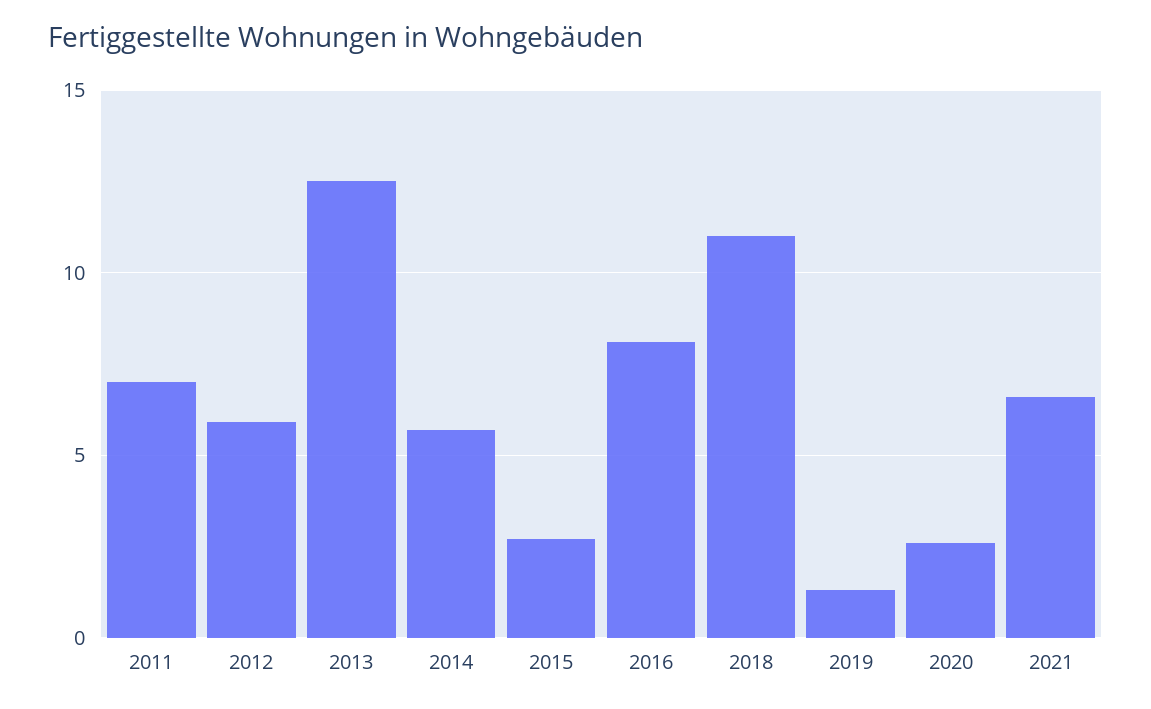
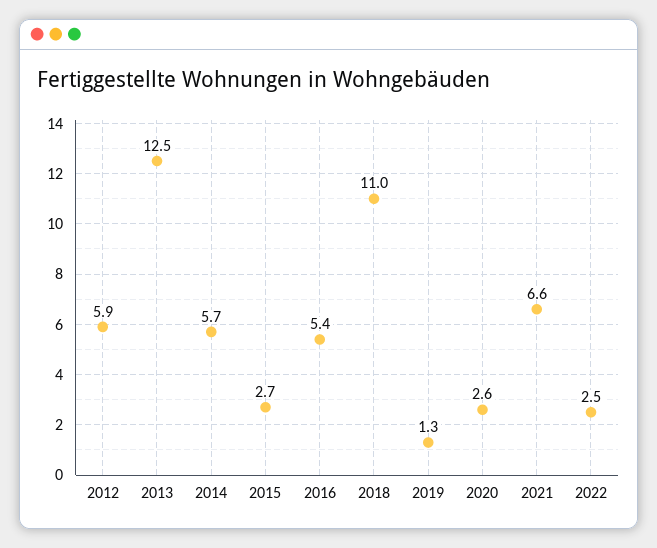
2011: 7 -> none
2016: 8 -> 5.4
2022: none -> 2.5

